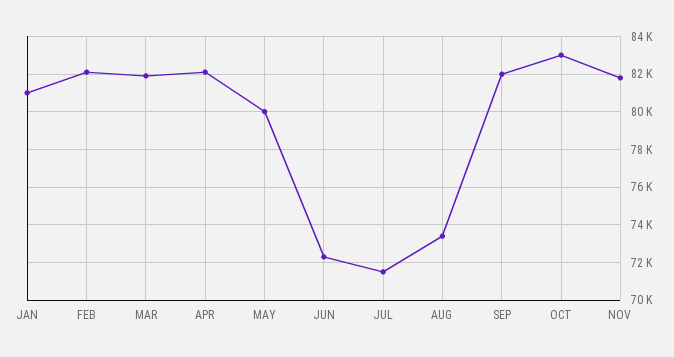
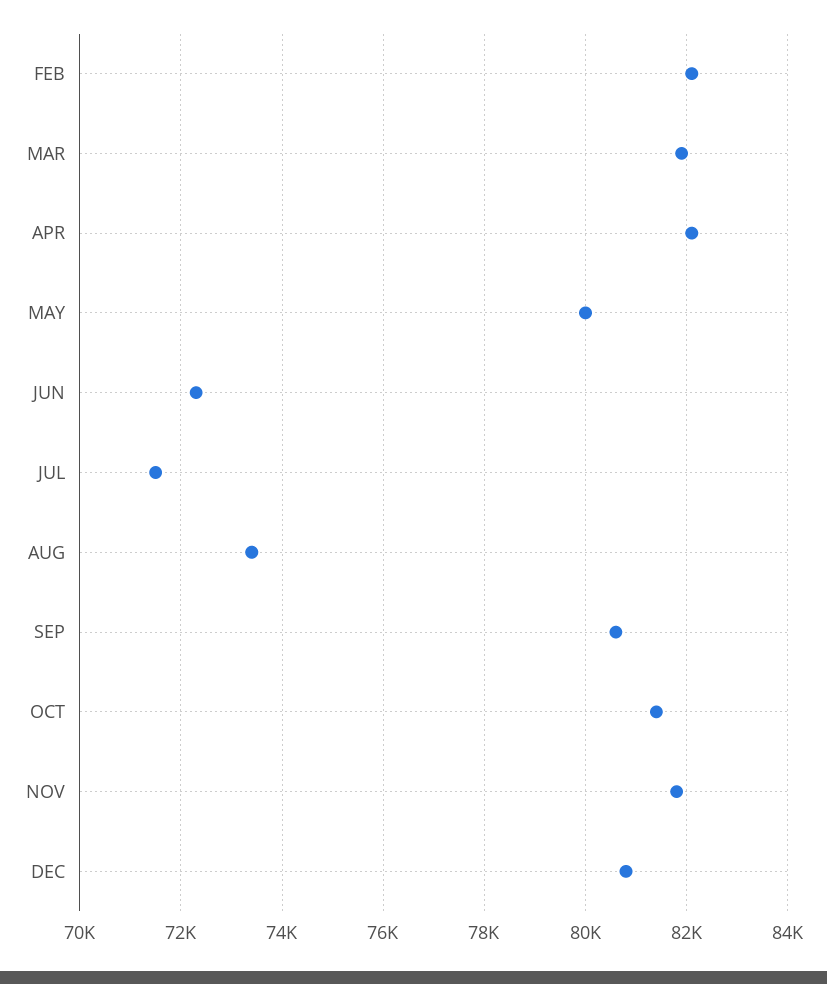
JAN: 81000 -> none
SEP: 82000 -> 80600
OCT: 83000 -> 81400
DEC: none -> 80800

